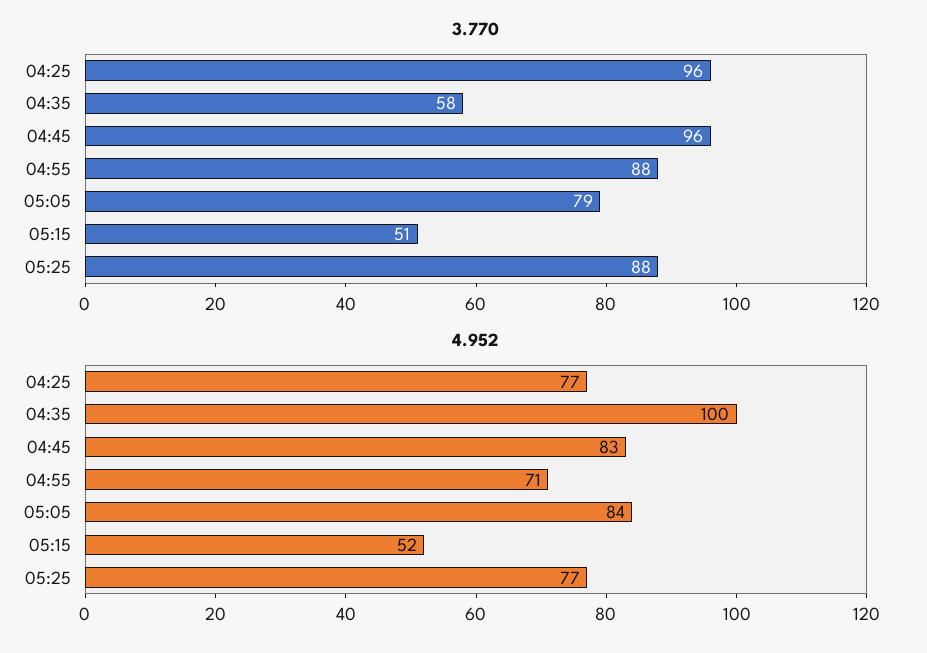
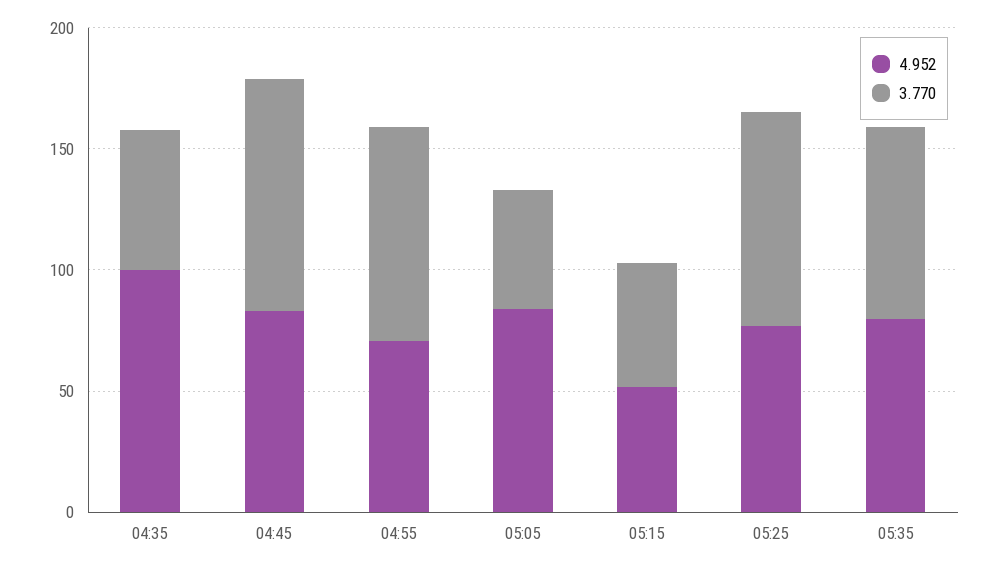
3.770, 04:25: 96 -> none
3.770, 05:05: 79 -> 50
4.952, 04:25: 77 -> none
4.952, 05:35: none -> 80
3.770, 05:35: none -> 80

